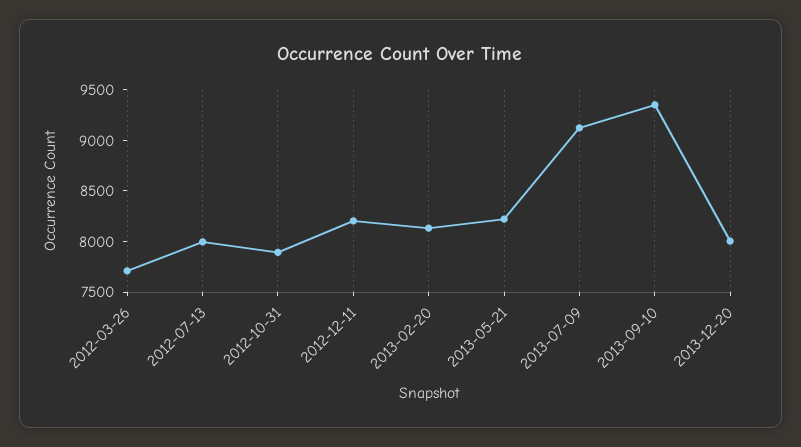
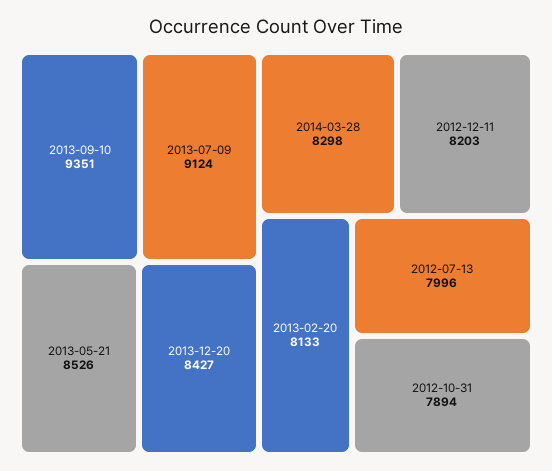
2012-03-26: 7700 -> none
2013-05-21: 8200 -> 8526
2013-12-20: 8000 -> 8427
2014-03-28: none -> 8298

